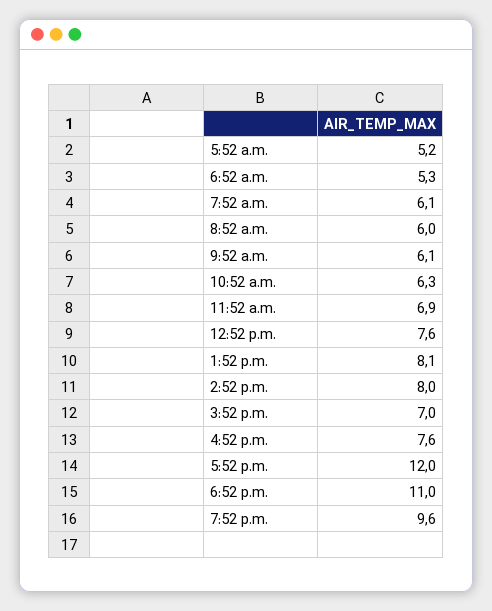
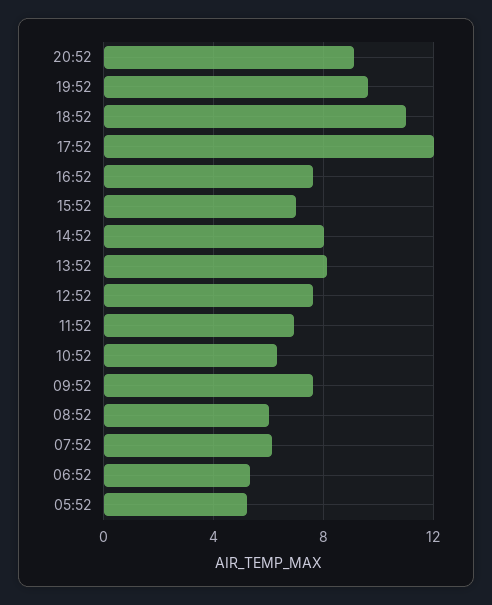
9:52 a.m.: 6.1 -> 7.5
20:52: none -> 9

